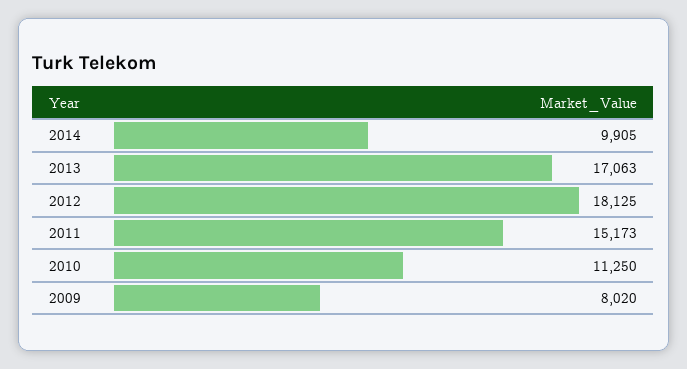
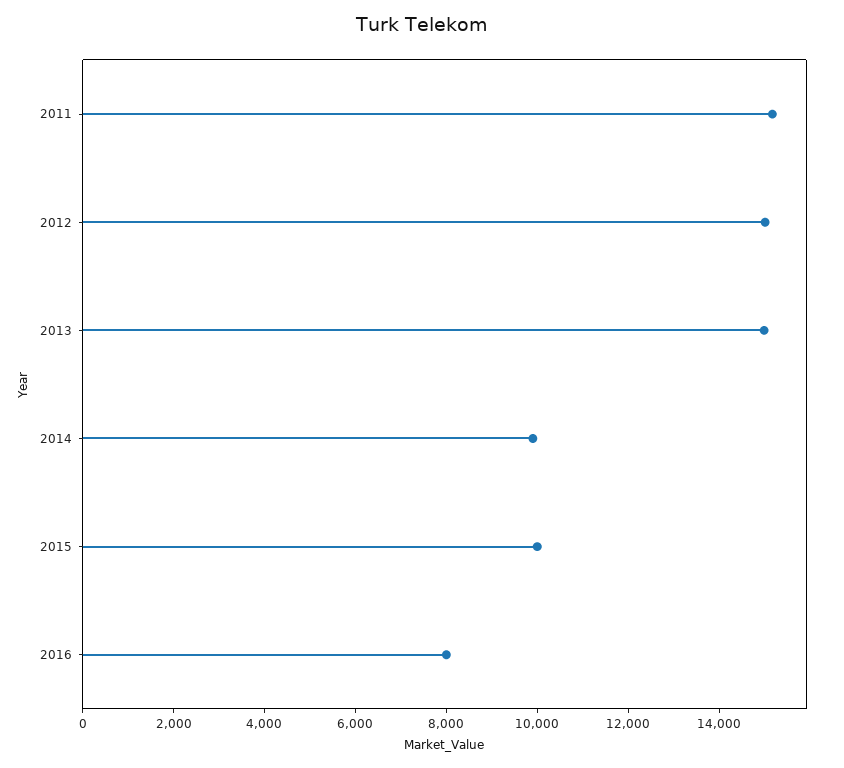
2013: 17063 -> 15000
2012: 18125 -> 15000
2010: 11250 -> none
2009: 8020 -> none
2015: none -> 10000
2016: none -> 8000

